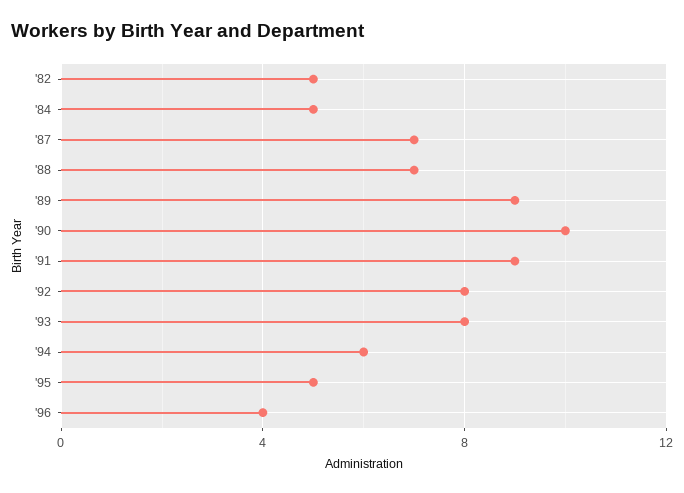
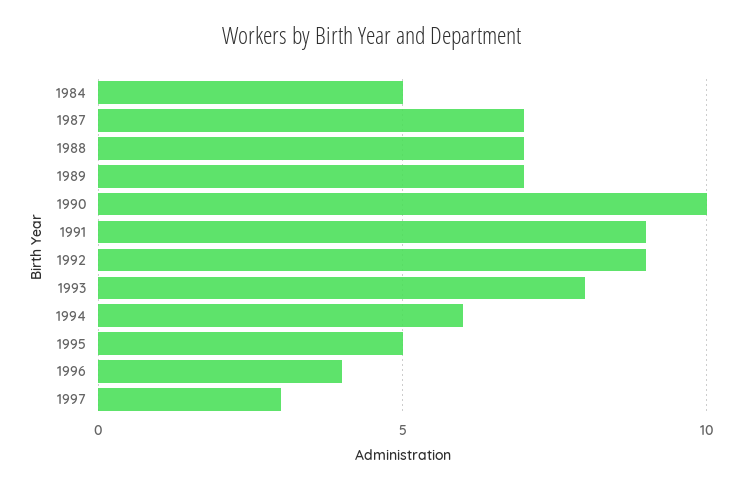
'82: 5 -> none
'89: 9 -> 7
'92: 8 -> 9
1997: none -> 3

